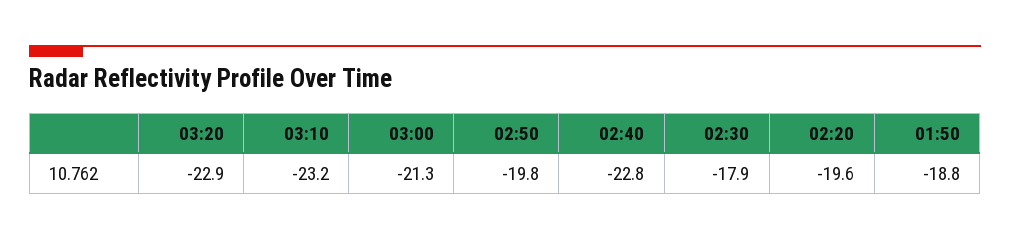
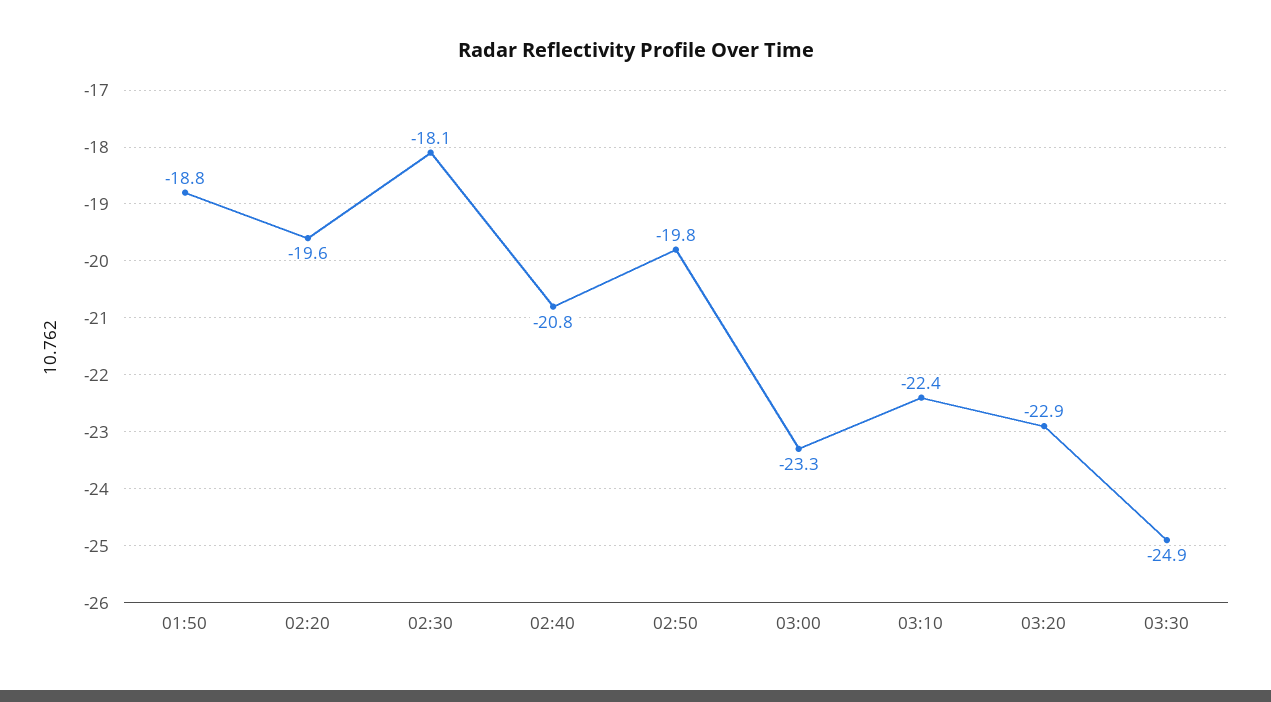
03:10: -23.2 -> -22.4
03:00: -21.3 -> -23.3
02:40: -22.8 -> -20.8
02:30: -17.9 -> -18.1
03:30: none -> -24.9

